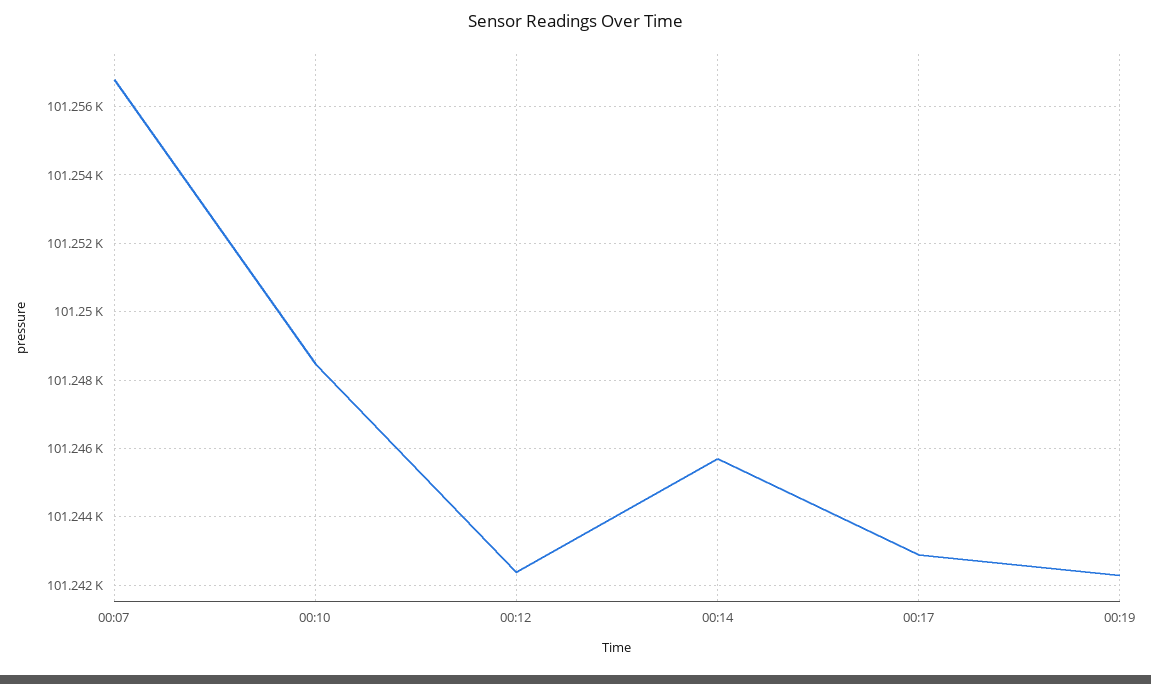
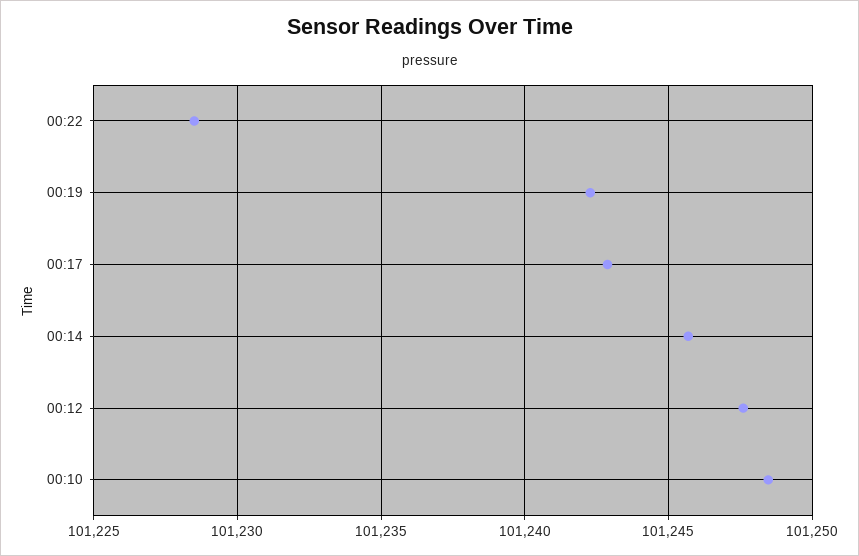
00:07: 101256.8 -> none
00:12: 101242.4 -> 101247.5
00:22: none -> 101228.5

